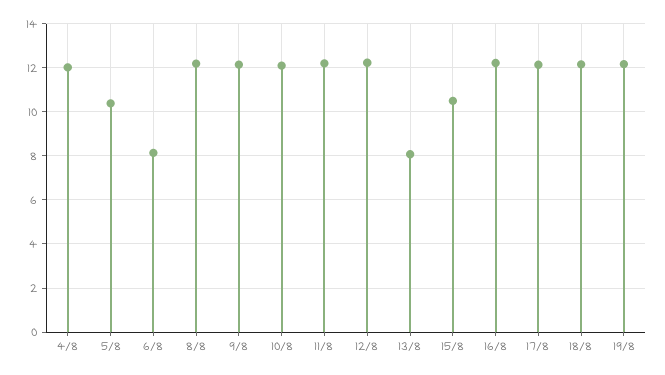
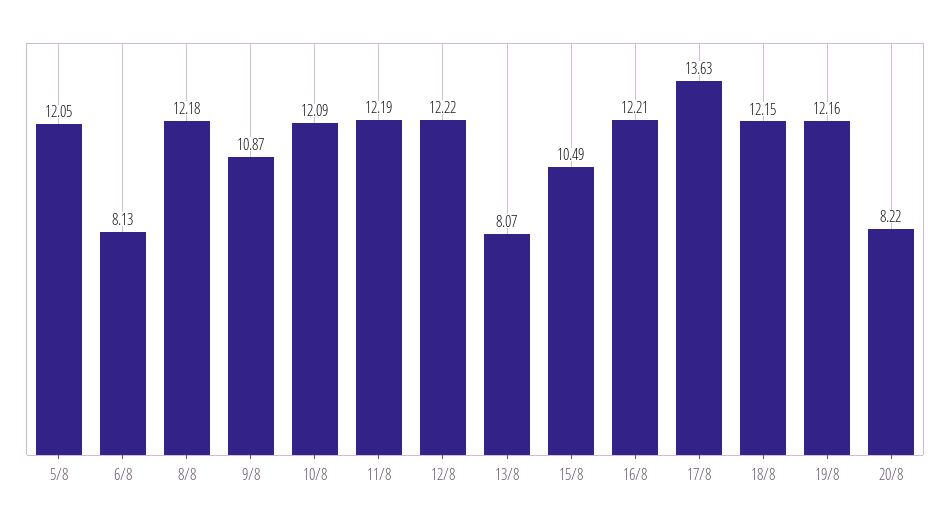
4/8: 12 -> none
5/8: 10.5 -> 12.05
9/8: 12 -> 10.87
17/8: 12 -> 13.63
20/8: none -> 8.22

